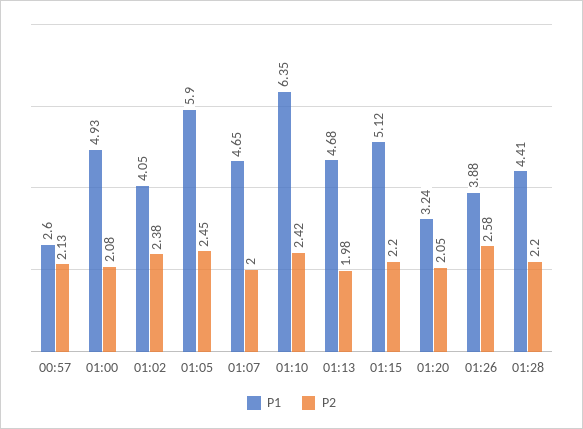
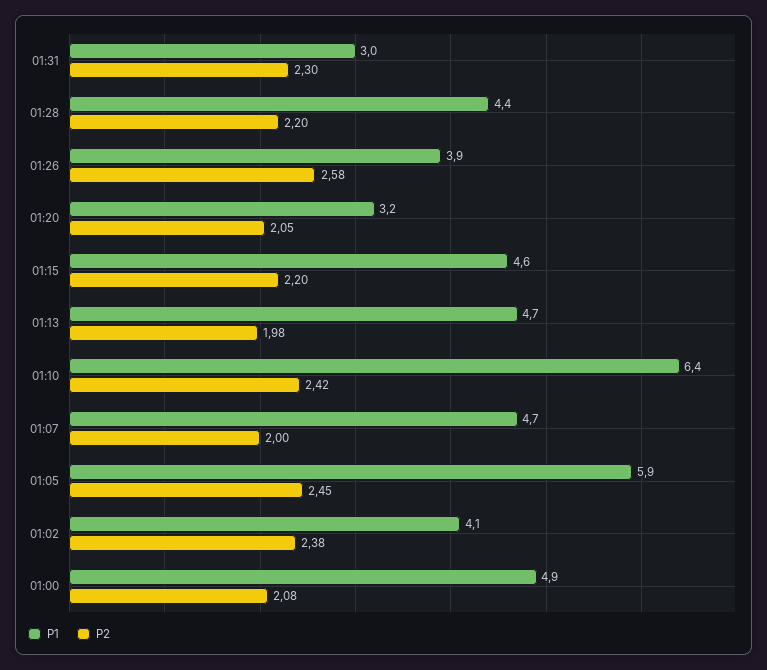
P1, 00:57: 2.6 -> none
P2, 00:57: 2.13 -> none
P1, 01:15: 5.12 -> 4.6
P1, 01:31: none -> 3
P2, 01:31: none -> 2.3

